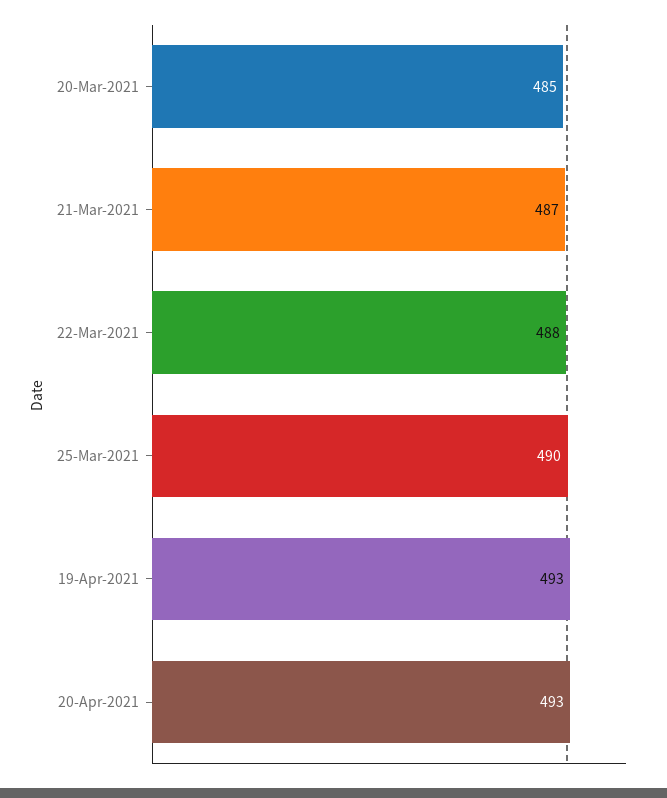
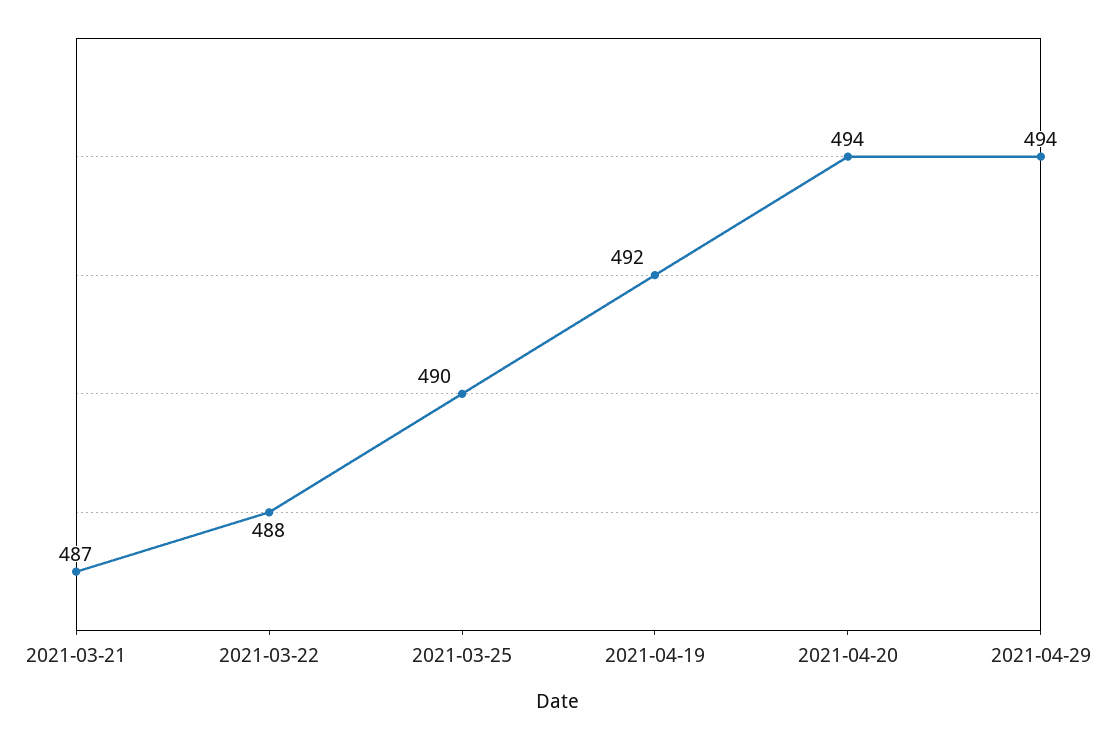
20-Mar-2021: 485 -> none
19-Apr-2021: 493 -> 492
20-Apr-2021: 493 -> 494
2021-04-29: none -> 494

